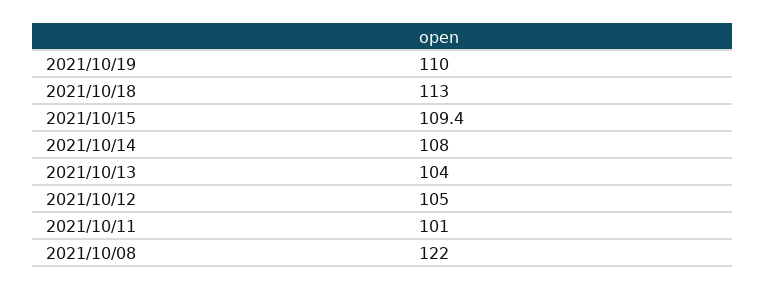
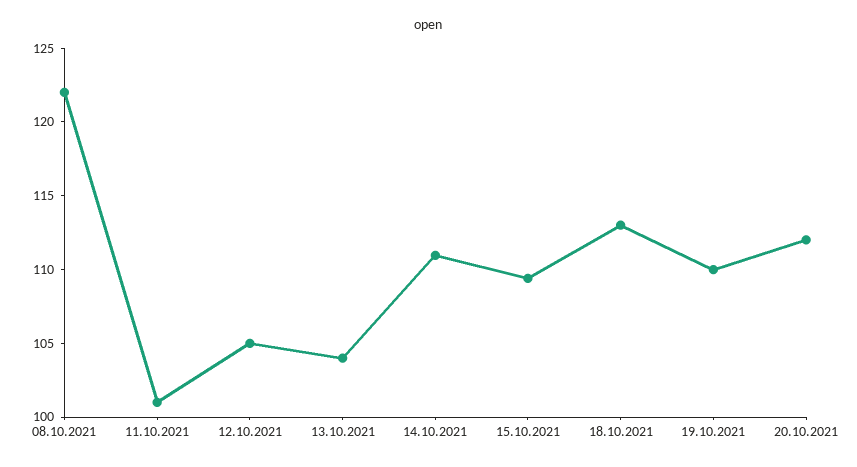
2021/10/14: 108 -> 111
20.10.2021: none -> 112

